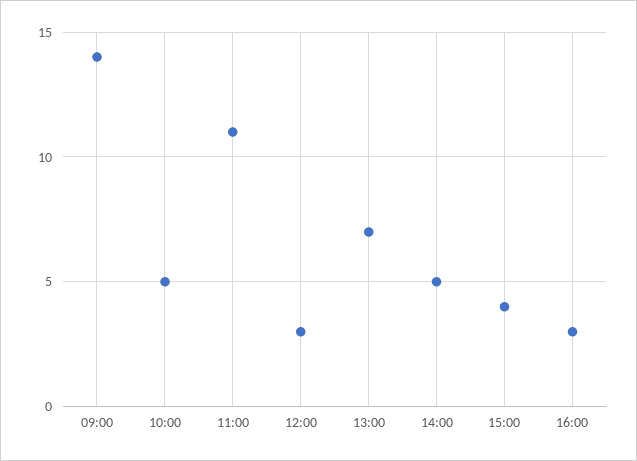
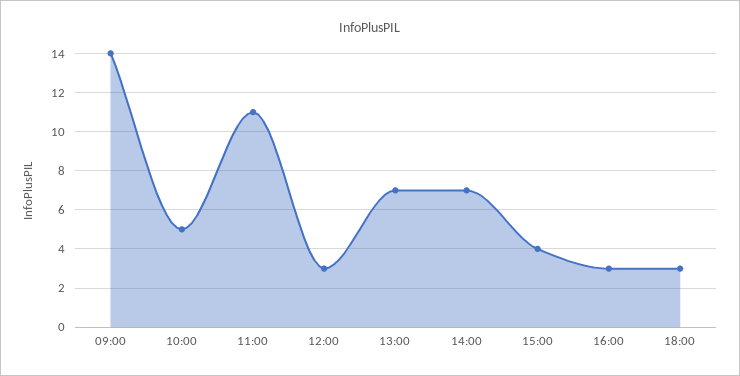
14:00: 5 -> 7
18:00: none -> 3

